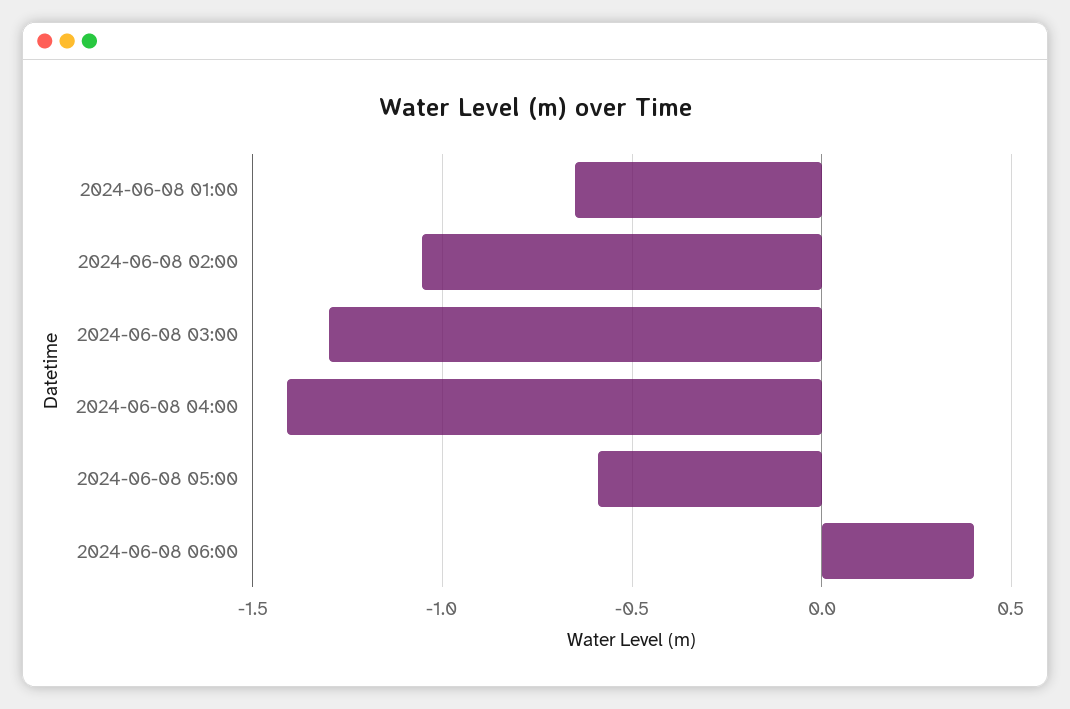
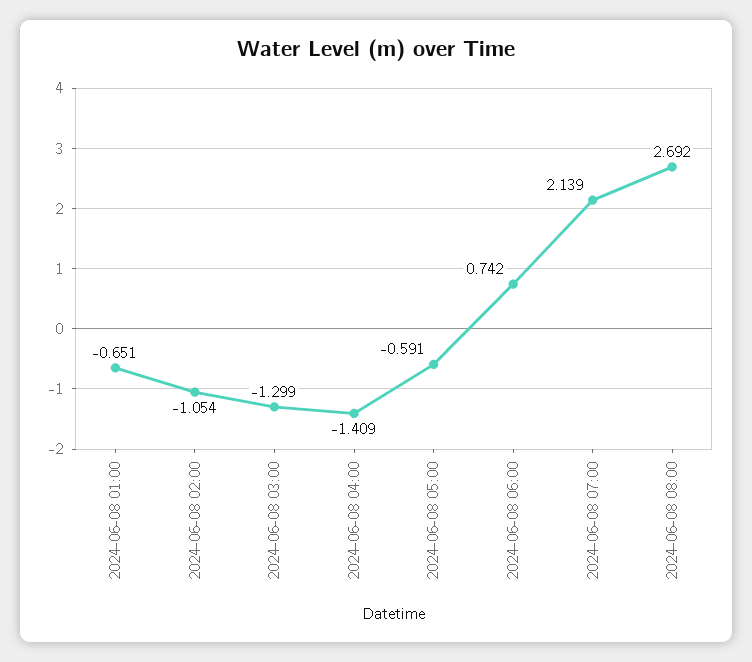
2024-06-08 06:00: 0.4 -> 0.742
2024-06-08 07:00: none -> 2.139
2024-06-08 08:00: none -> 2.692

